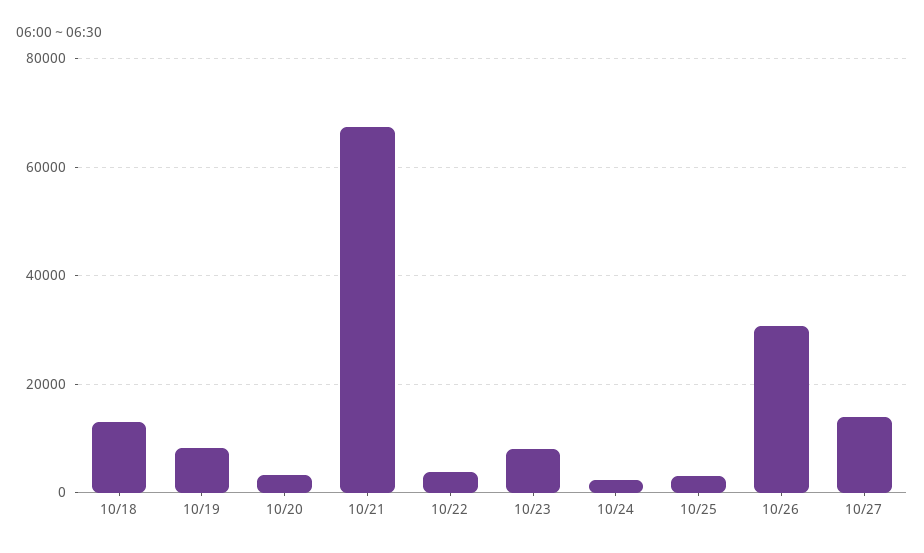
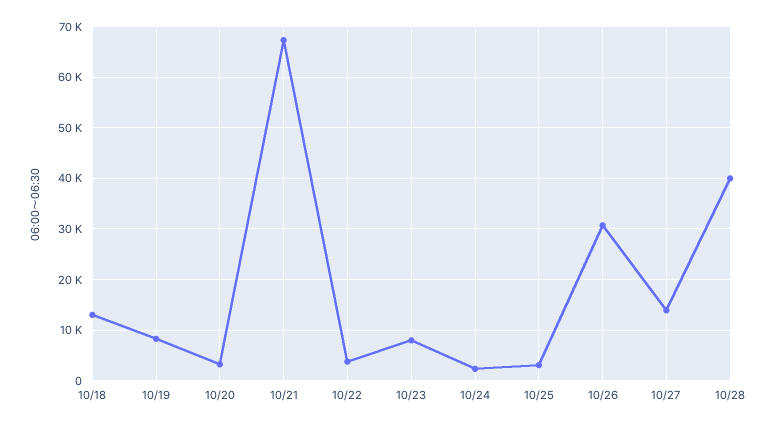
10/28: none -> 40000

